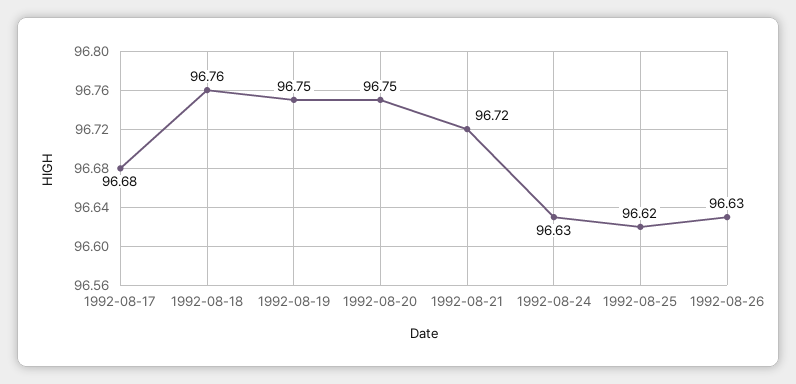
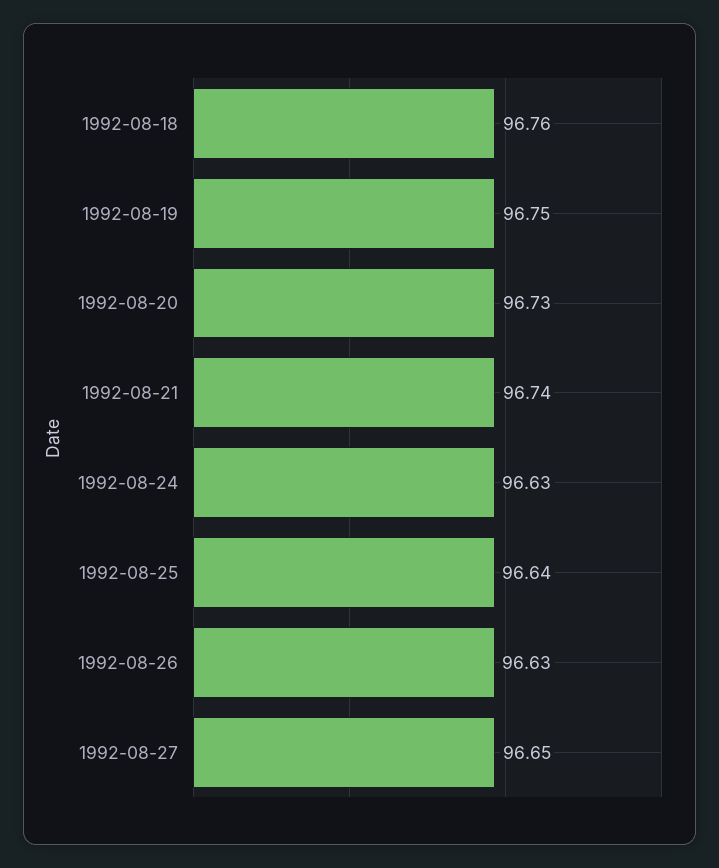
1992-08-17: 96.68 -> none
1992-08-20: 96.75 -> 96.73
1992-08-21: 96.72 -> 96.74
1992-08-25: 96.62 -> 96.64
1992-08-27: none -> 96.65

